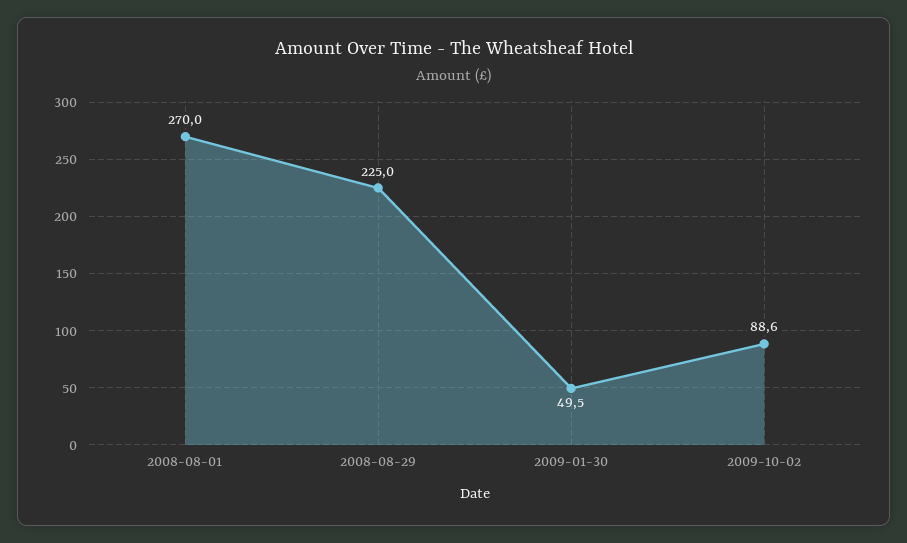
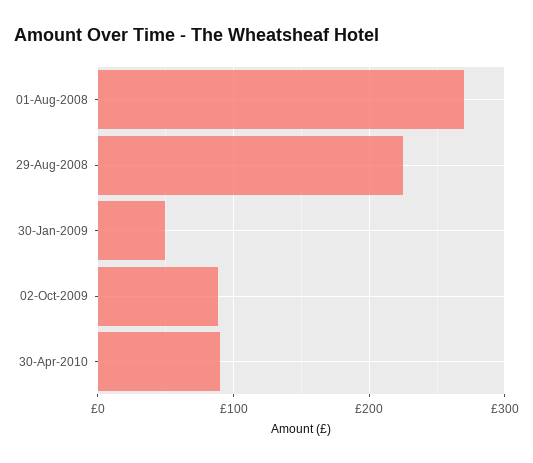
30-Apr-2010: none -> 90

